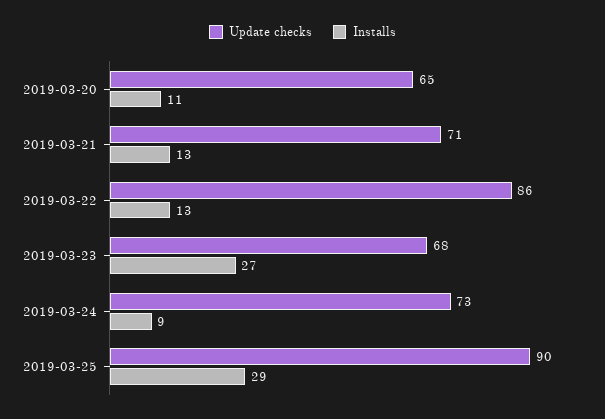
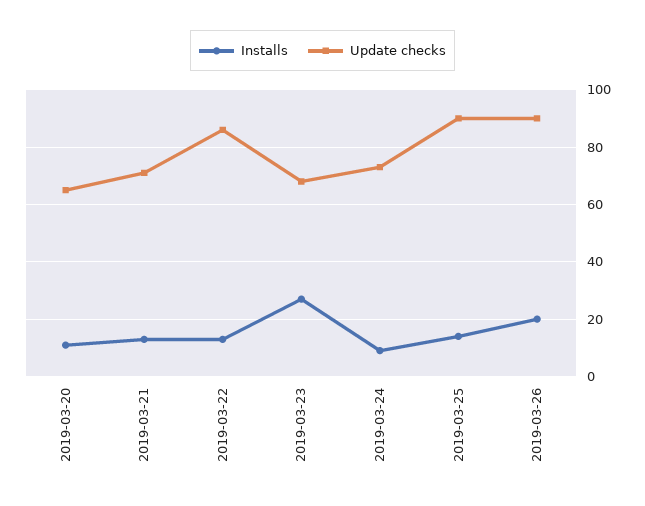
Installs, 2019-03-25: 29 -> 15
Installs, 2019-03-26: none -> 20
Update checks, 2019-03-26: none -> 90

